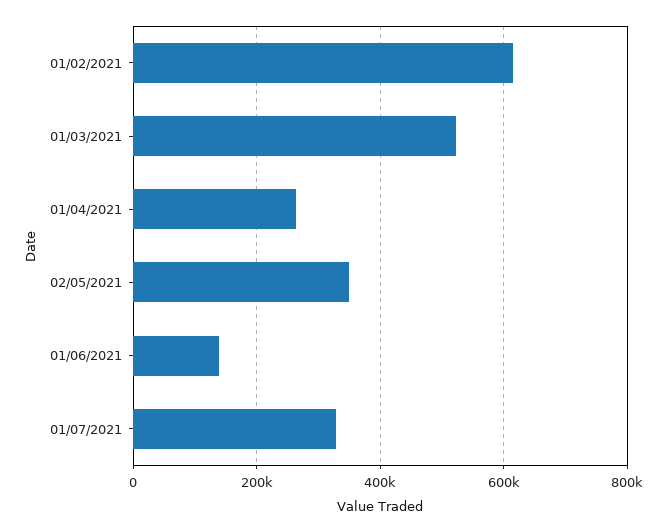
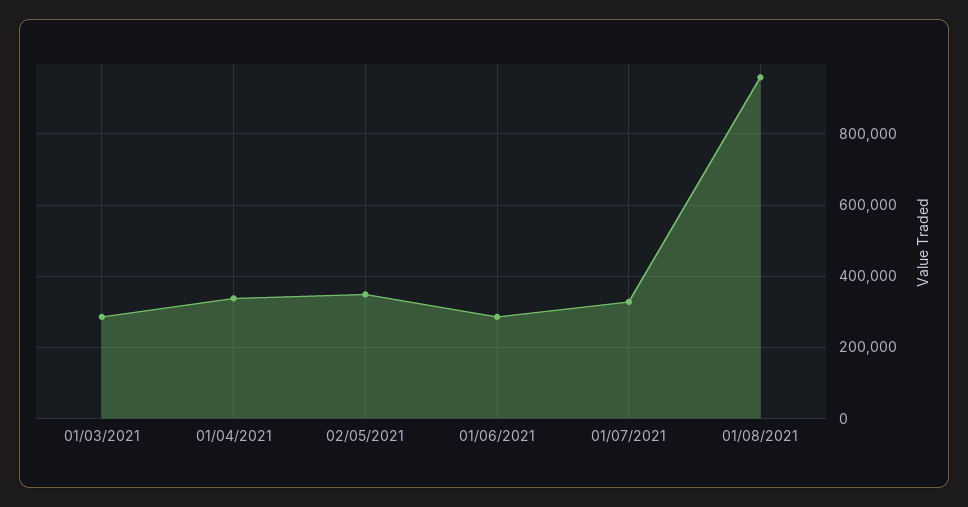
01/02/2021: 620000 -> none
01/03/2021: 520000 -> 280000
01/04/2021: 260000 -> 340000
01/06/2021: 140000 -> 280000
01/08/2021: none -> 960000

